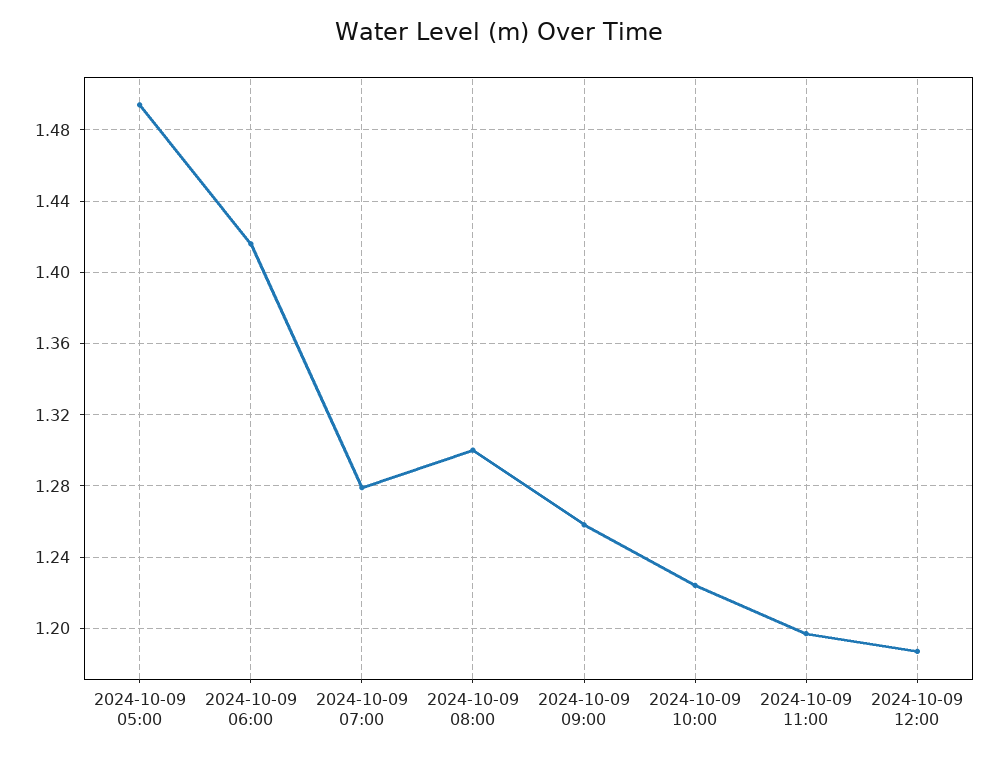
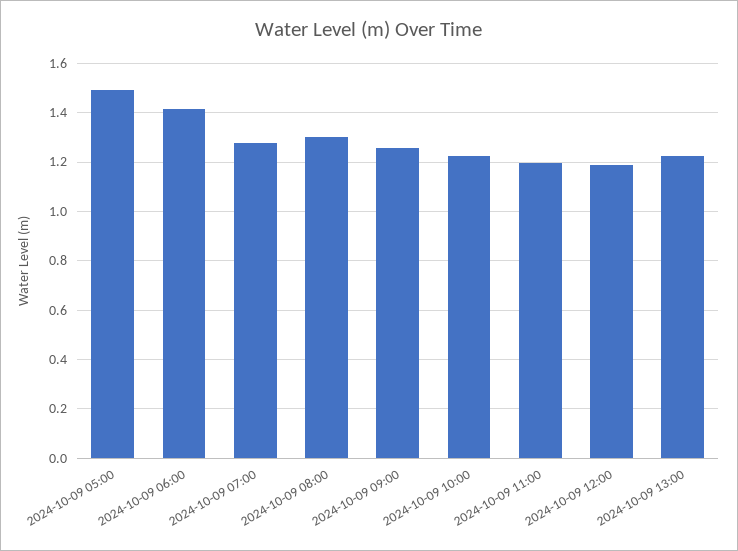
2024-10-09 13:00: none -> 1.225

